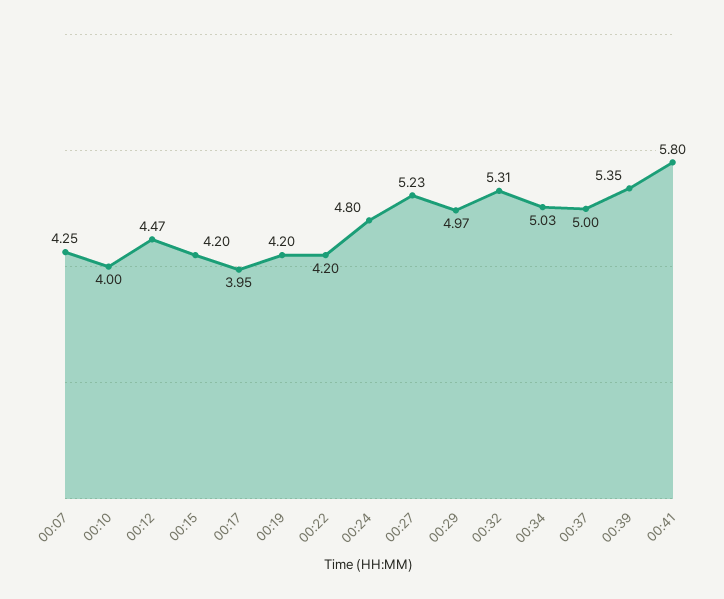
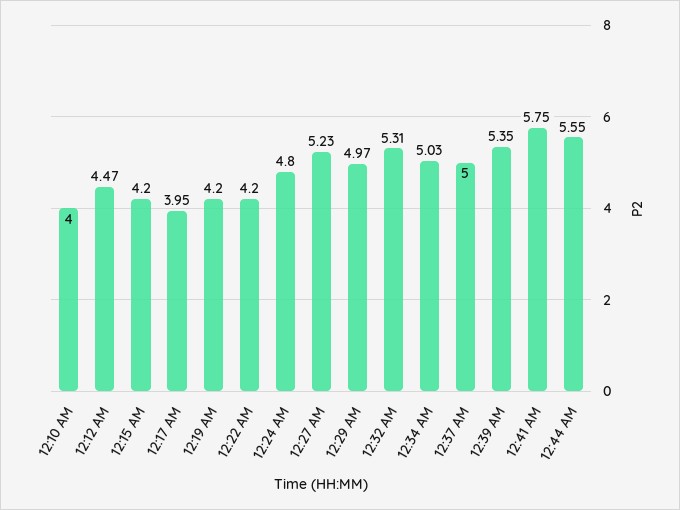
00:07: 4.25 -> none
00:41: 5.8 -> 5.75
12:44 AM: none -> 5.55

